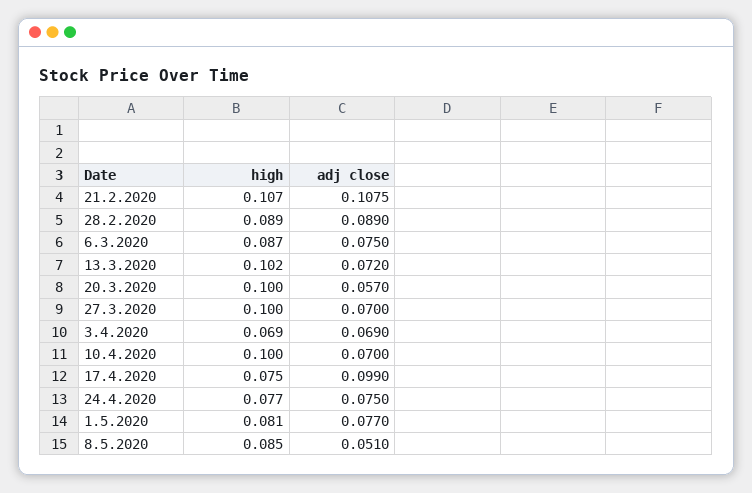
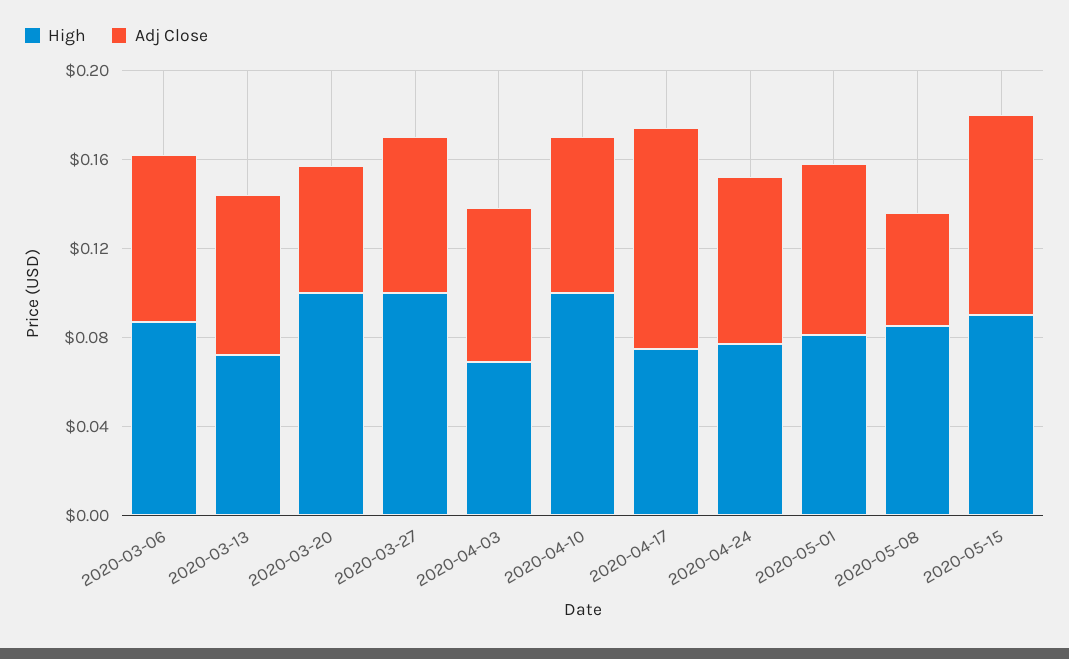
high, 21.2.2020: 0.107 -> none
adj close, 21.2.2020: 0.1075 -> none
high, 28.2.2020: 0.089 -> none
adj close, 28.2.2020: 0.089 -> none
high, 13.3.2020: 0.102 -> 0.07
high, 2020-05-15: none -> 0.09
adj close, 2020-05-15: none -> 0.09

